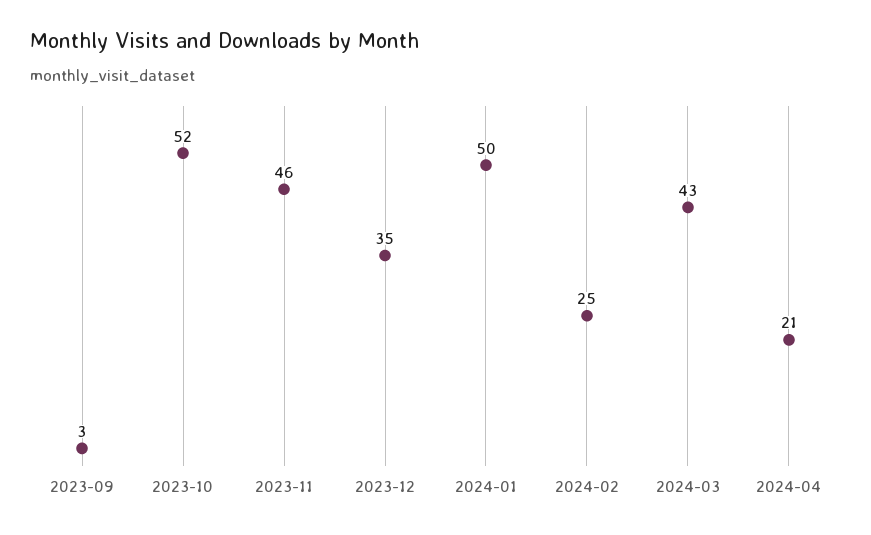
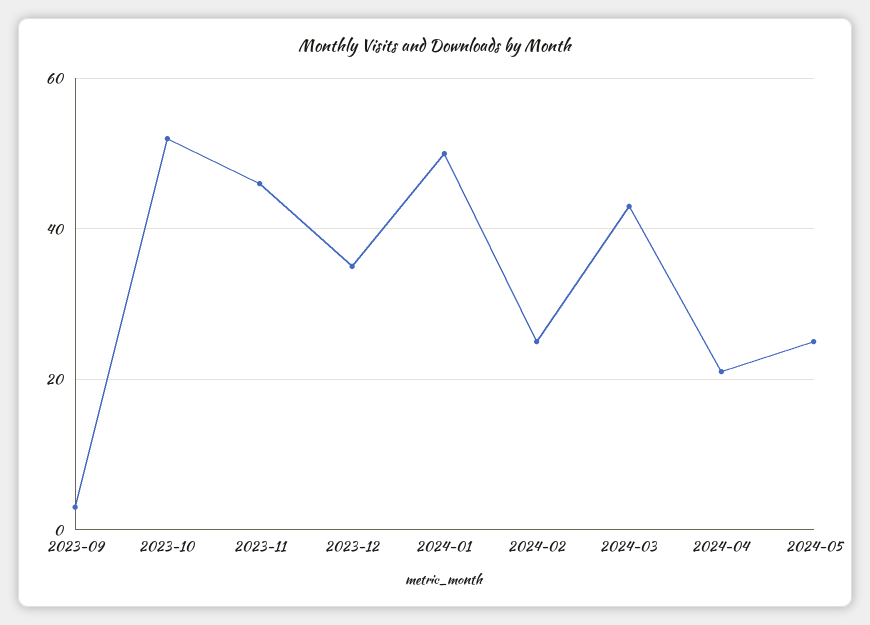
2024-05: none -> 25

